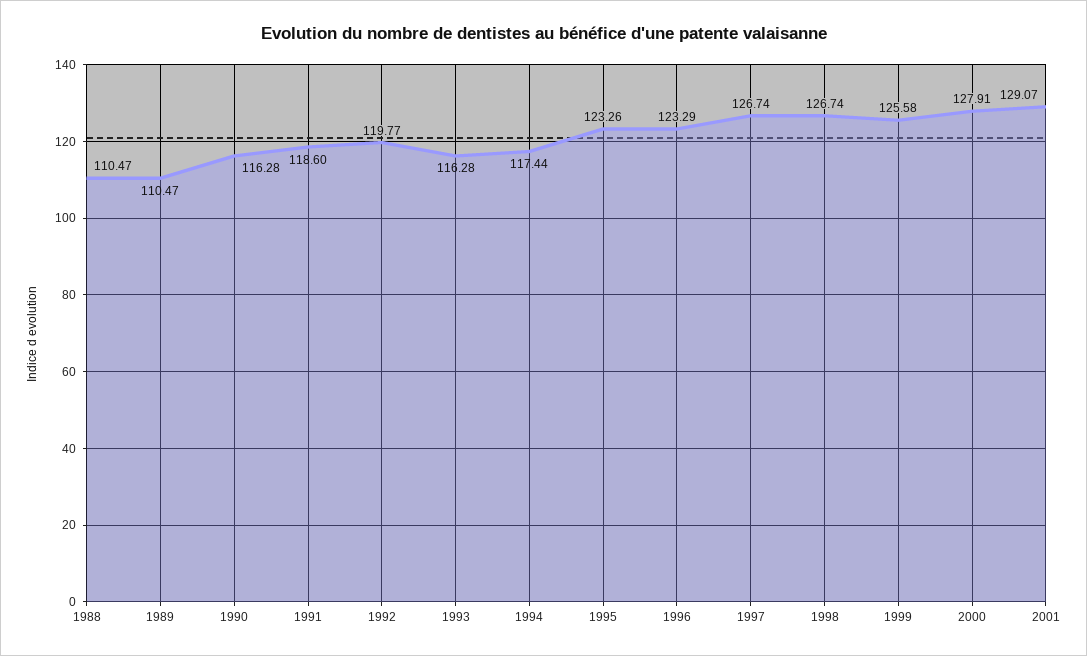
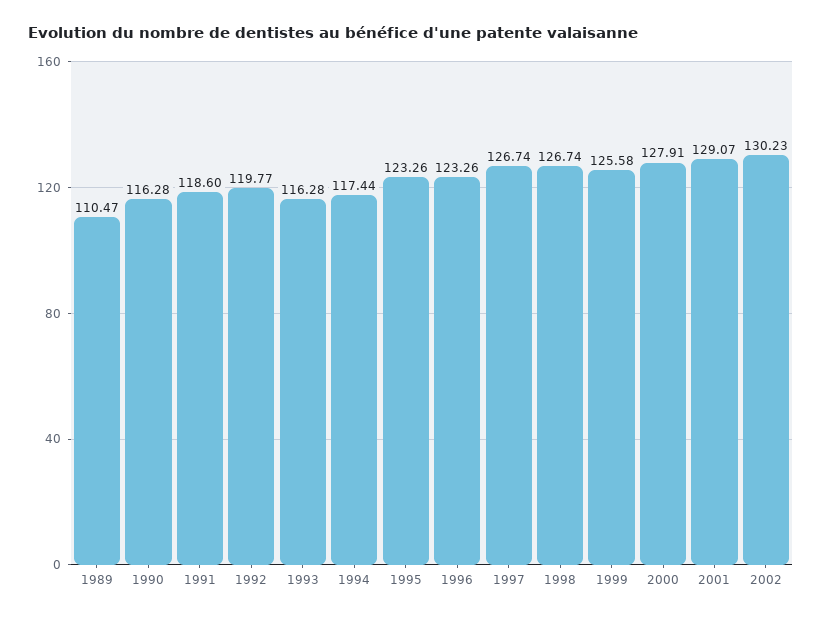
1988: 110.47 -> none
1996: 123.29 -> 123.26
2002: none -> 130.23

